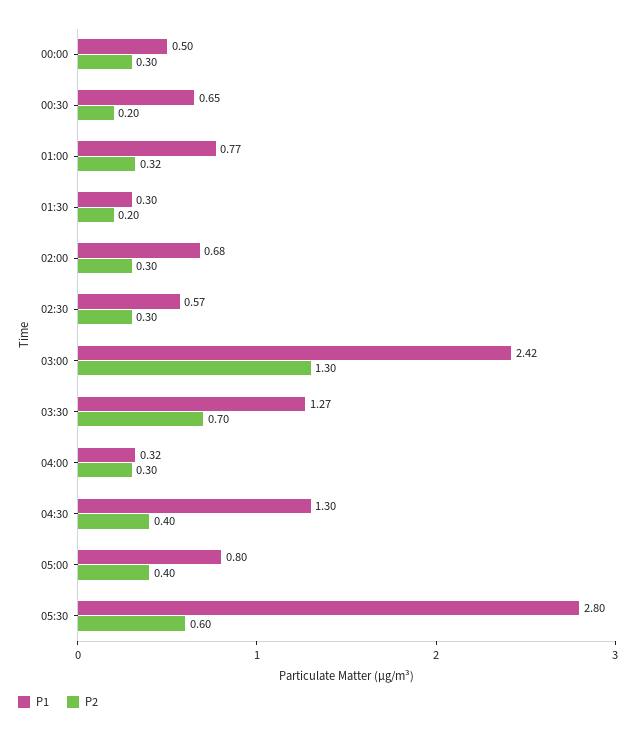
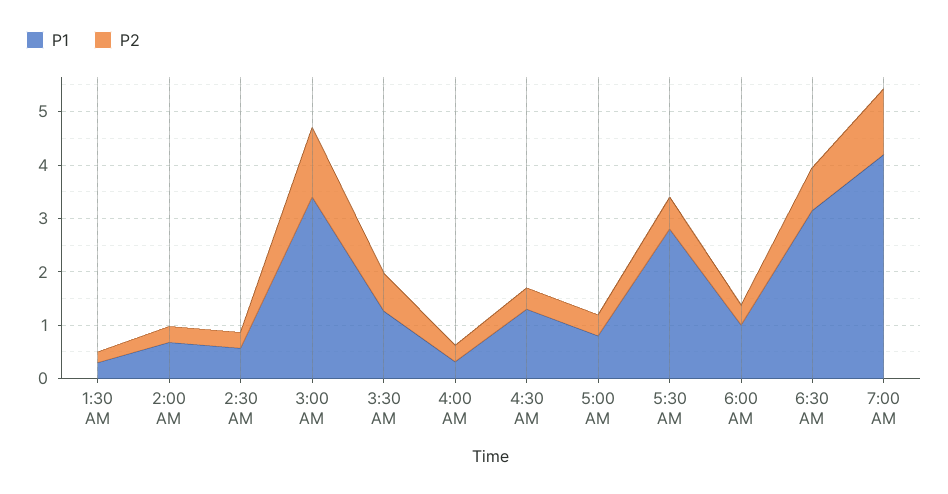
P1, 00:00: 0.5 -> none
P2, 00:00: 0.3 -> none
P1, 00:30: 0.65 -> none
P2, 00:30: 0.2 -> none
P1, 01:00: 0.77 -> none
P2, 01:00: 0.32 -> none
P1, 03:00: 2.42 -> 3.4
P1, 6:00 AM: none -> 1
P2, 6:00 AM: none -> 0.4
P1, 6:30 AM: none -> 3.2
P2, 6:30 AM: none -> 0.8
P1, 7:00 AM: none -> 4.2
P2, 7:00 AM: none -> 1.2

